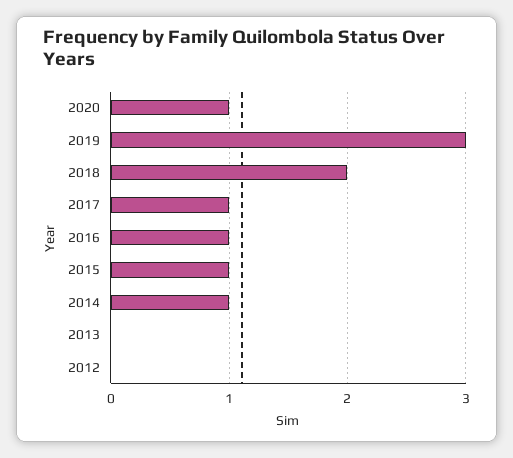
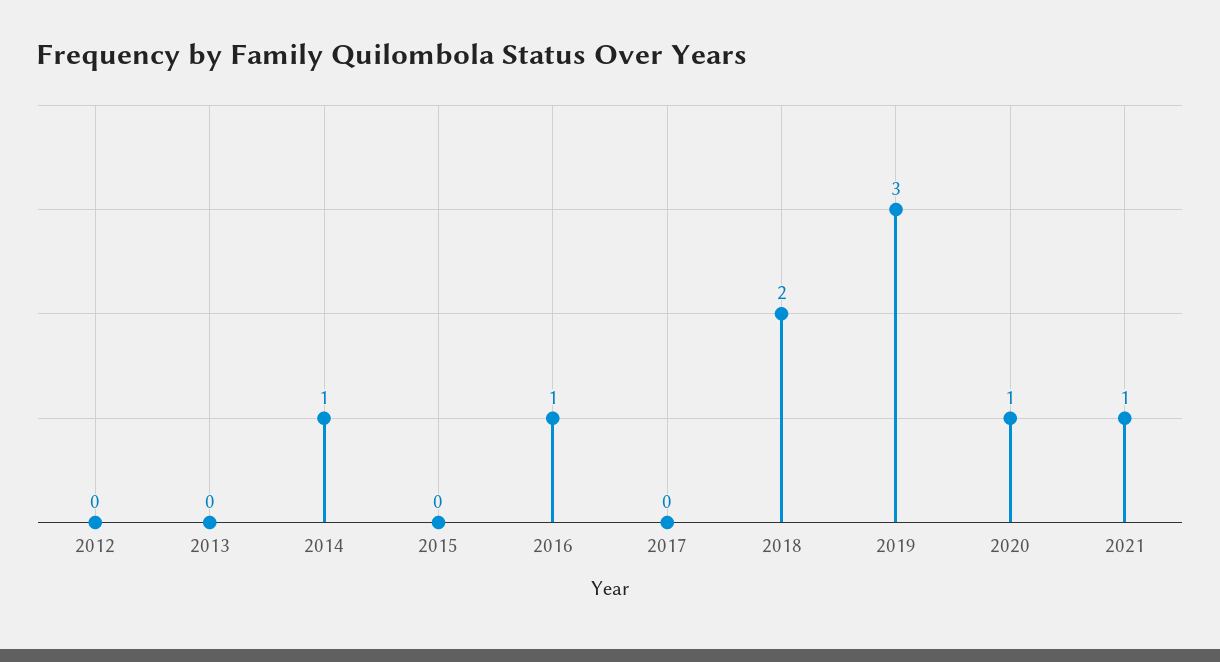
2017: 1 -> 0
2015: 1 -> 0
2021: none -> 1

